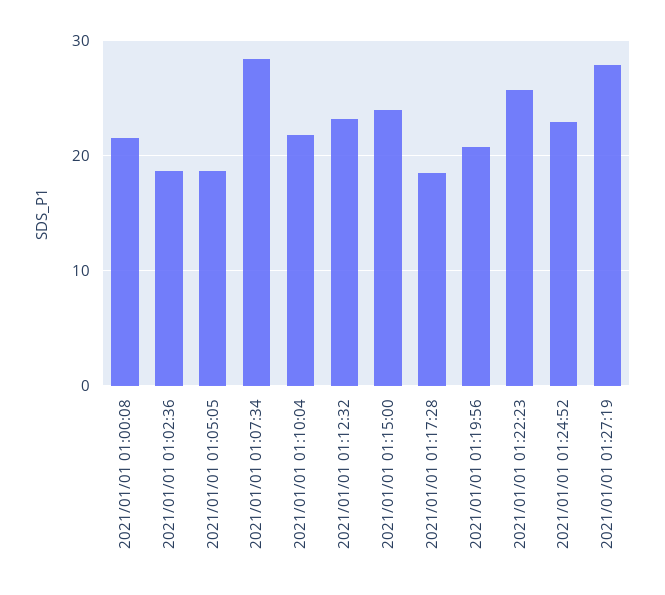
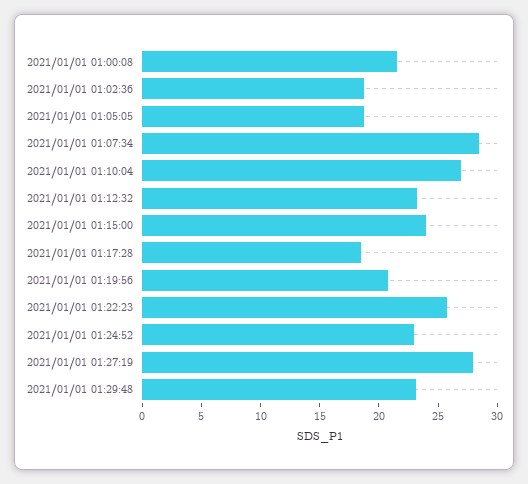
2021/01/01 01:10:04: 22 -> 27
2021/01/01 01:29:48: none -> 23

